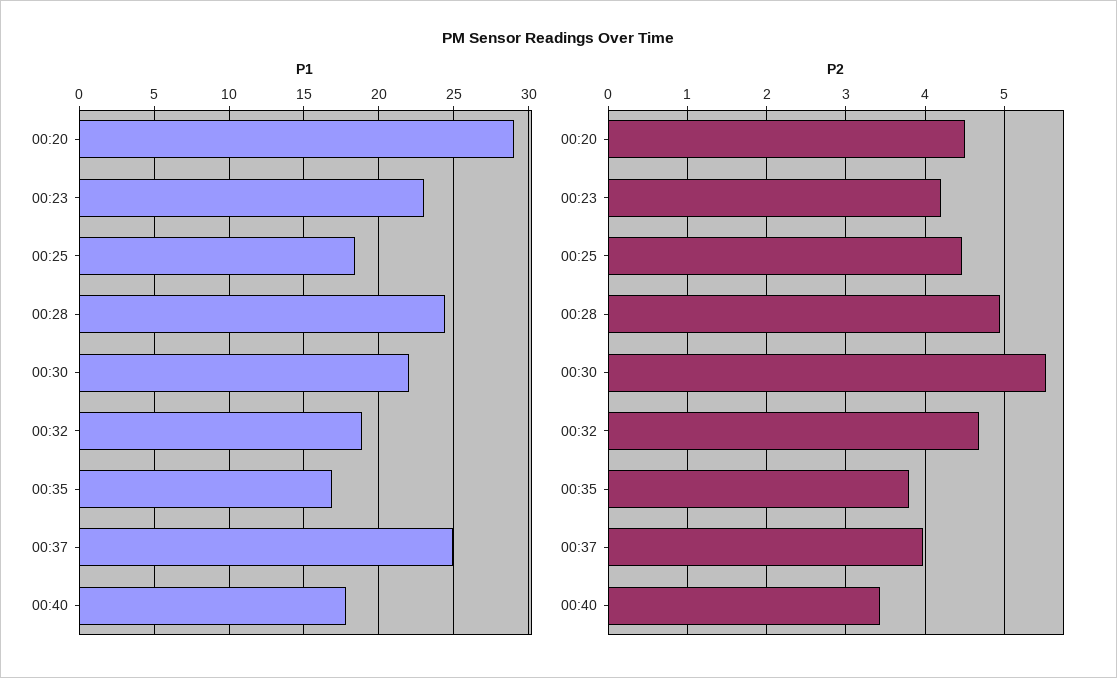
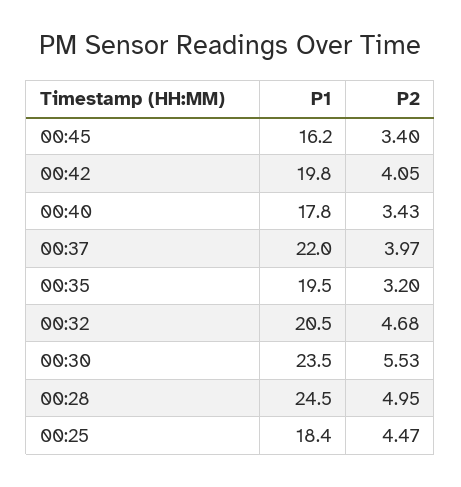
P1, 00:20: 29 -> none
P1, 00:23: 23 -> none
P1, 00:30: 22 -> 23.5
P1, 00:32: 19 -> 20.5
P1, 00:35: 17 -> 19.5
P1, 00:37: 25 -> 22
P2, 00:20: 4.5 -> none
P2, 00:23: 4.2 -> none
P2, 00:35: 3.8 -> 3.2
P1, 00:45: none -> 16.2
P2, 00:45: none -> 3.4
P1, 00:42: none -> 19.8
P2, 00:42: none -> 4.05

